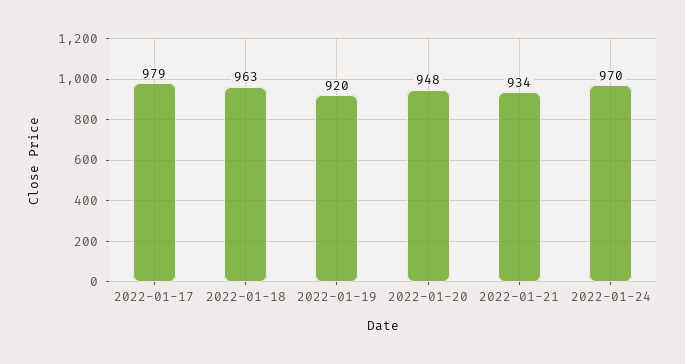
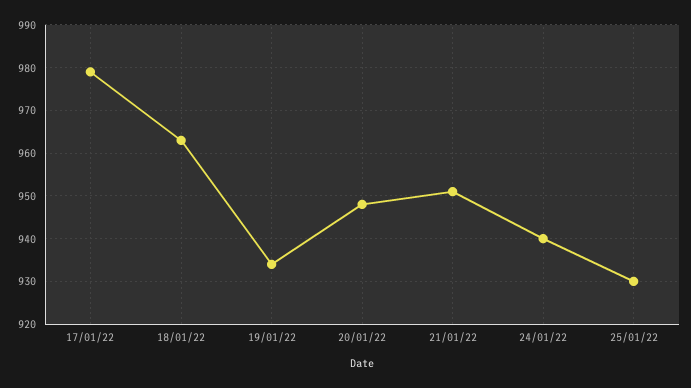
2022-01-19: 920 -> 935
2022-01-21: 934 -> 950
2022-01-24: 970 -> 940
25/01/22: none -> 930

